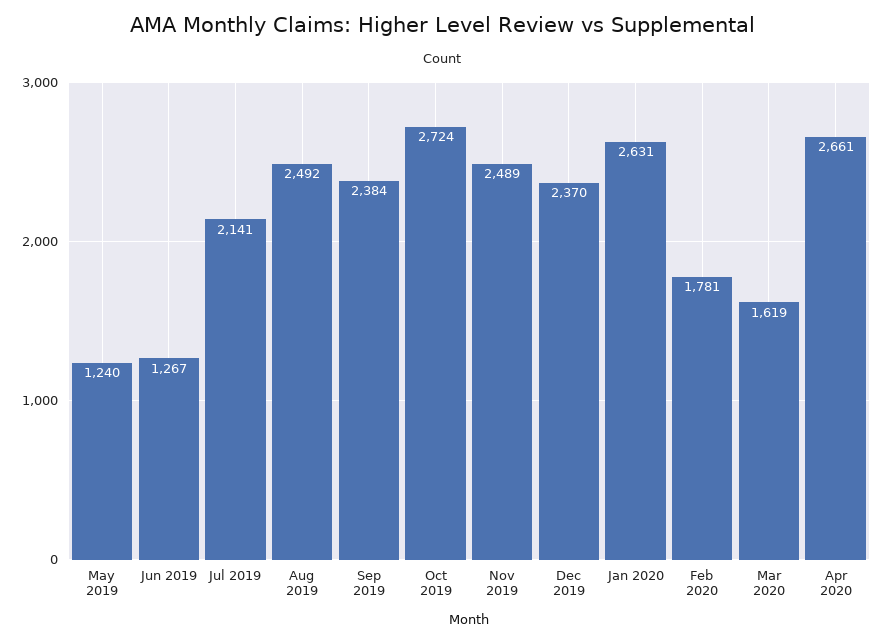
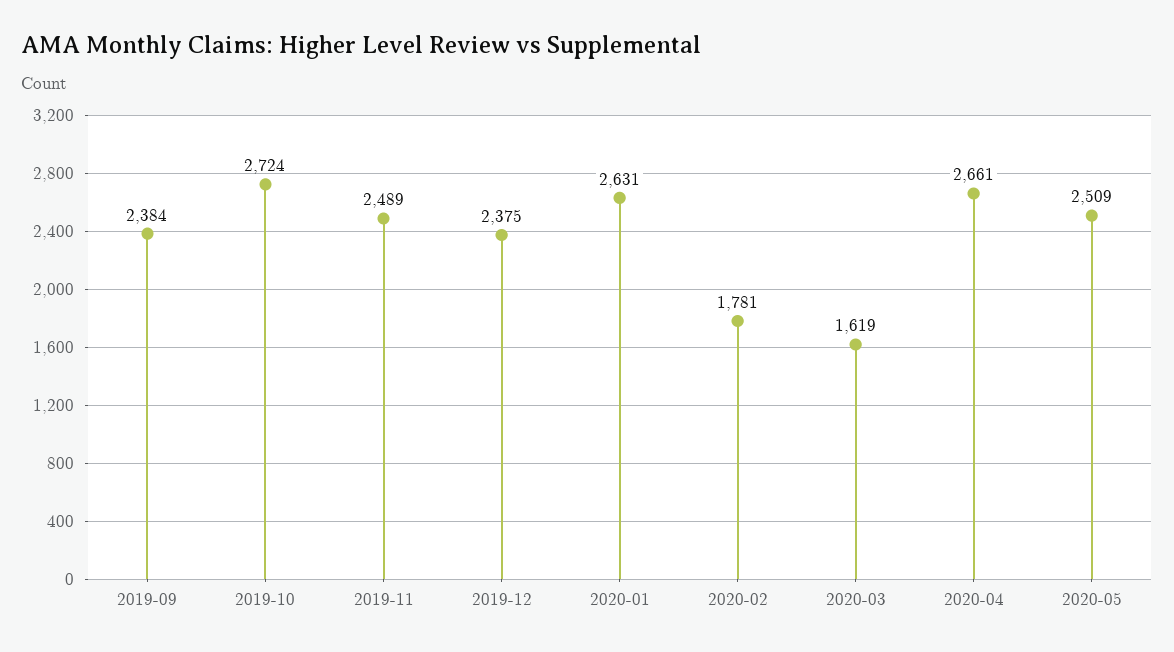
May 2019: 1240 -> none
Jun 2019: 1267 -> none
Jul 2019: 2141 -> none
Aug 2019: 2492 -> none
Dec 2019: 2370 -> 2375
2020-05: none -> 2509

